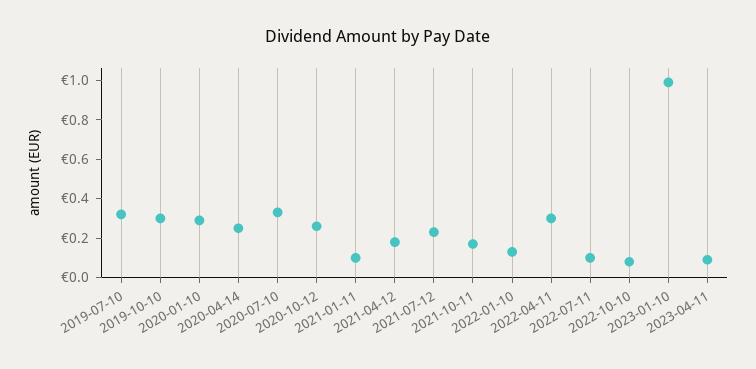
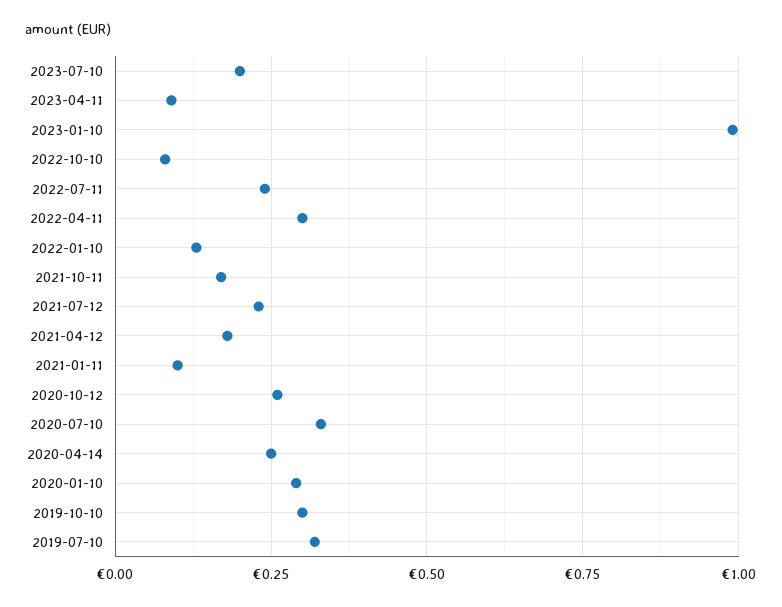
2022-07-11: 0.1 -> 0.25
2023-07-10: none -> 0.2

